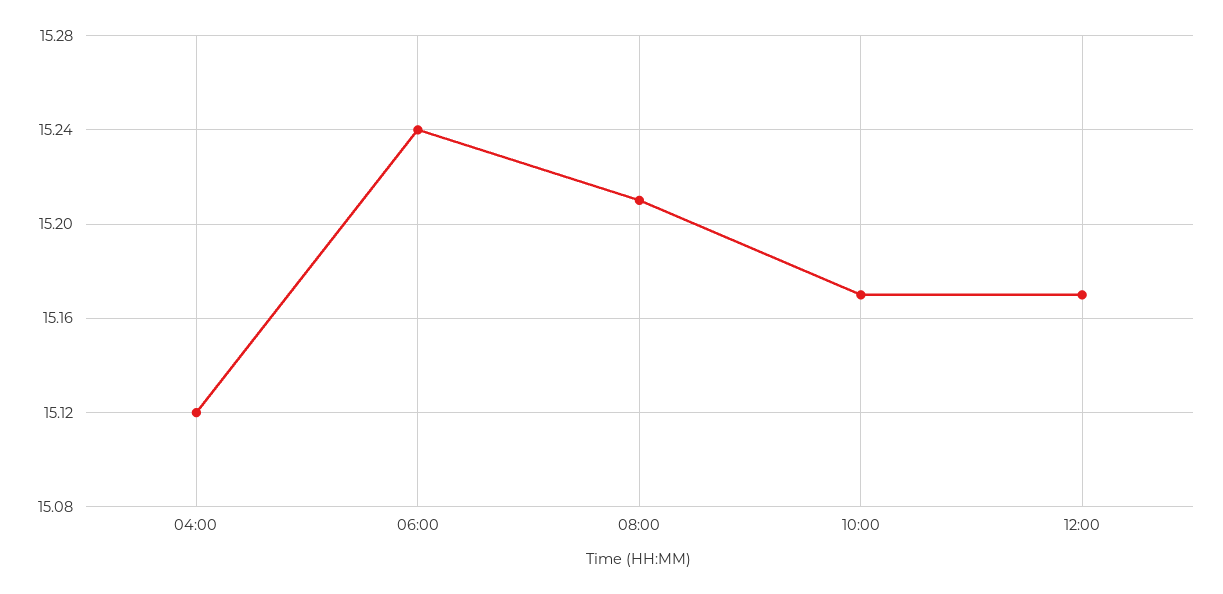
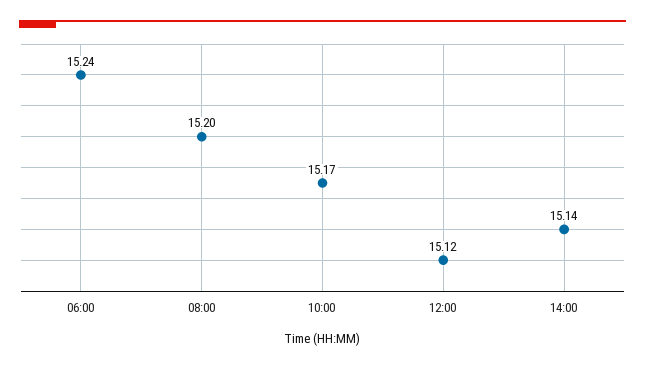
04:00: 15.12 -> none
08:00: 15.21 -> 15.2
12:00: 15.17 -> 15.12
14:00: none -> 15.14

